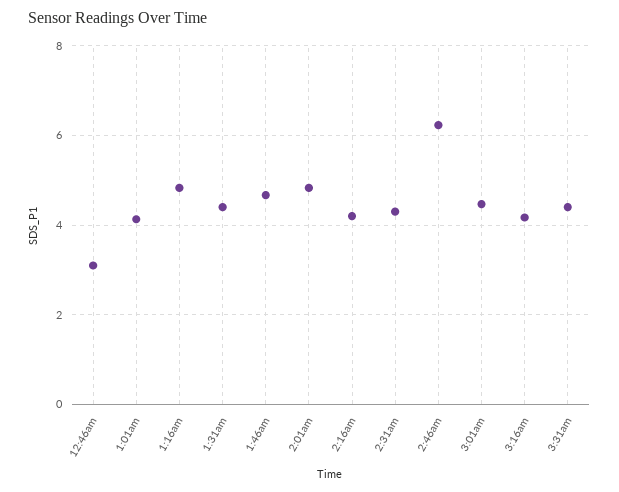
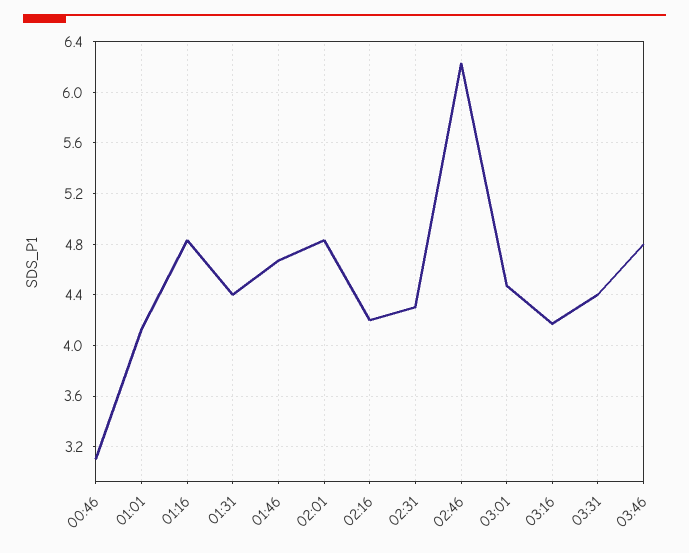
03:46: none -> 4.8

